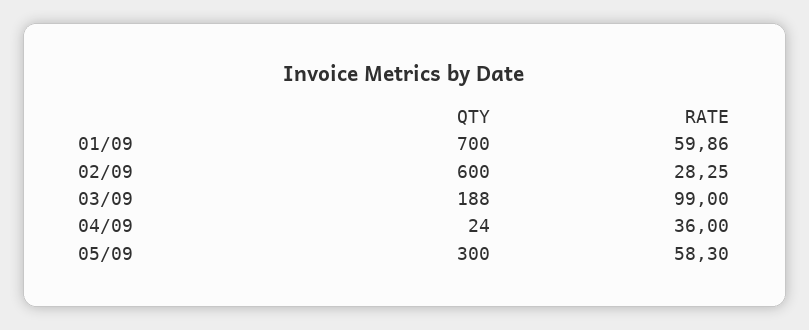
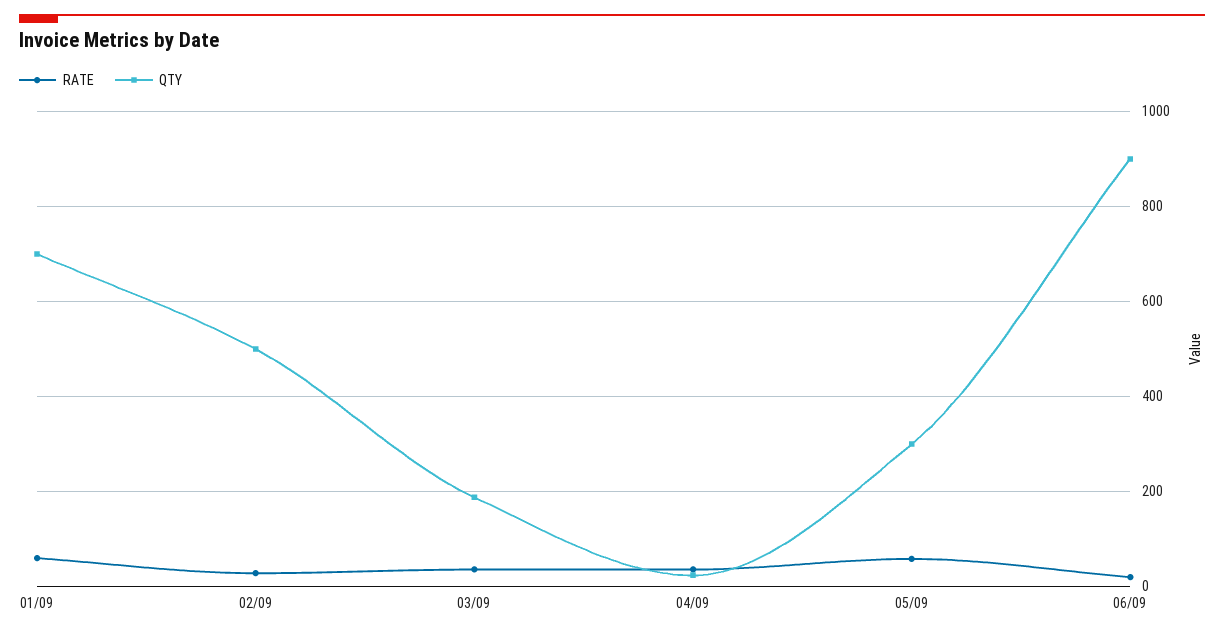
QTY, 02/09: 600 -> 500
RATE, 03/09: 99 -> 40
RATE, 06/09: none -> 20
QTY, 06/09: none -> 900

